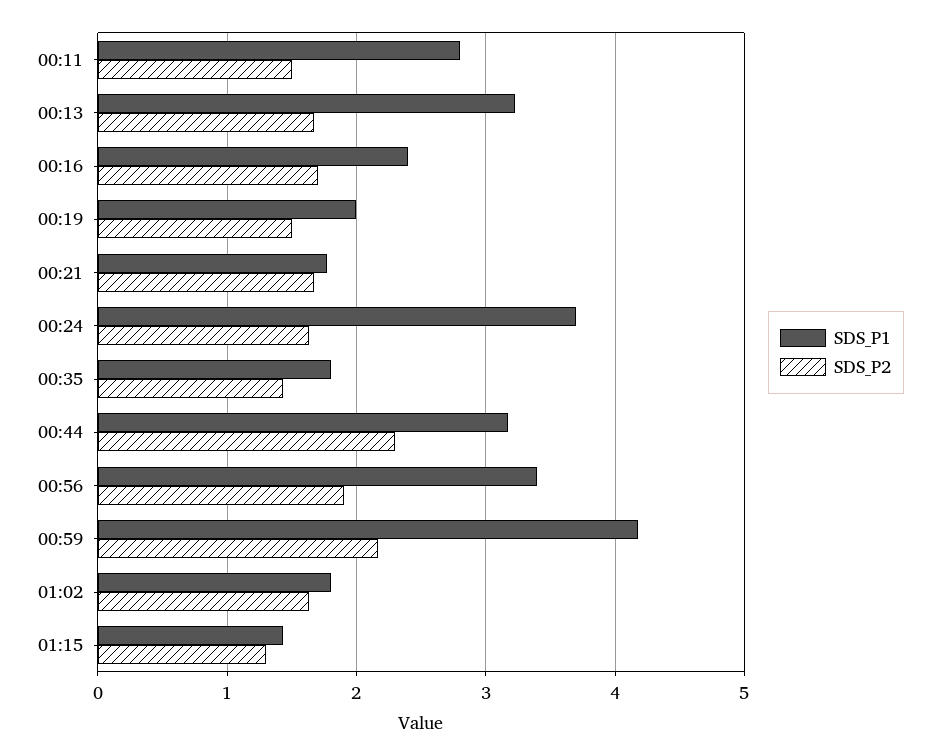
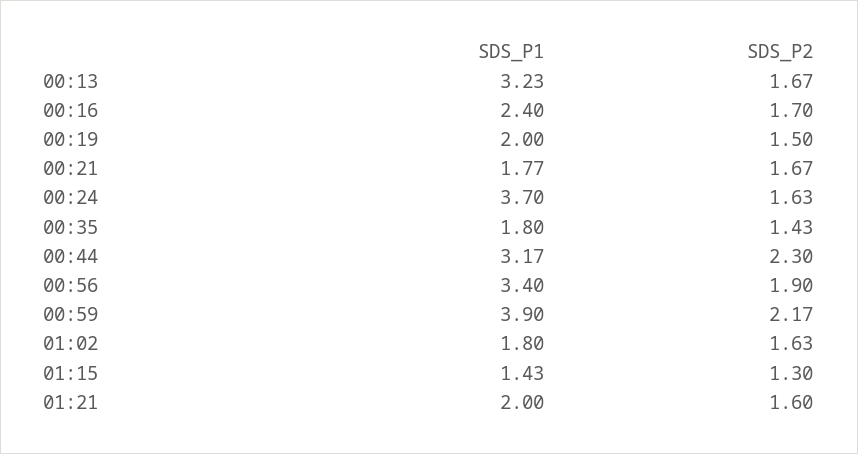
SDS_P1, 00:11: 2.8 -> none
SDS_P2, 00:11: 1.5 -> none
SDS_P1, 00:59: 4.2 -> 3.9
SDS_P1, 01:21: none -> 2
SDS_P2, 01:21: none -> 1.6

